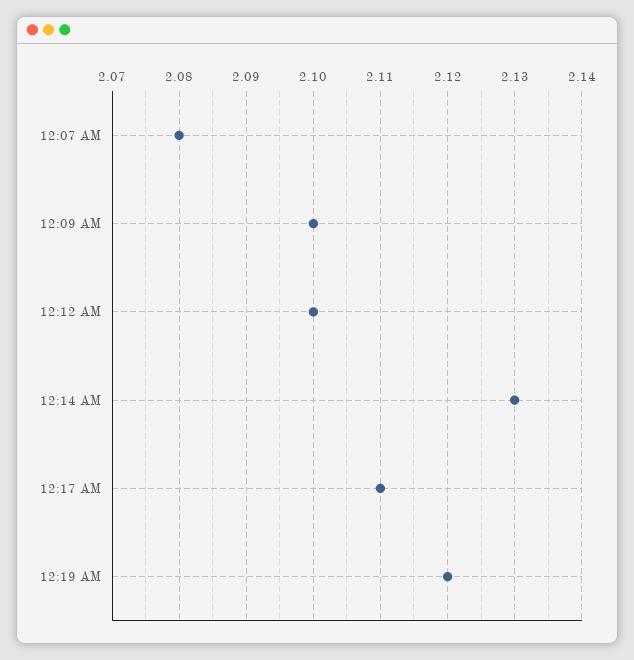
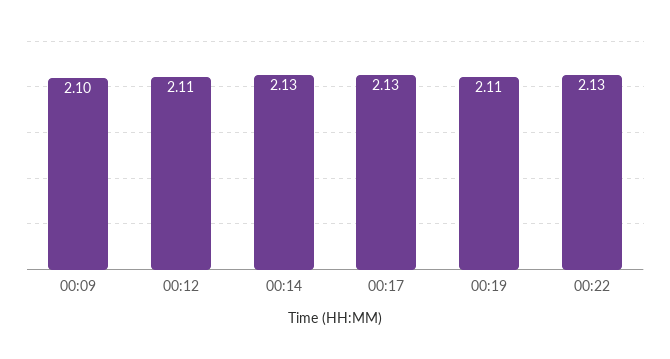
12:07 AM: 2.08 -> none
12:12 AM: 2.1 -> 2.11
12:17 AM: 2.11 -> 2.13
12:19 AM: 2.12 -> 2.11
00:22: none -> 2.13

